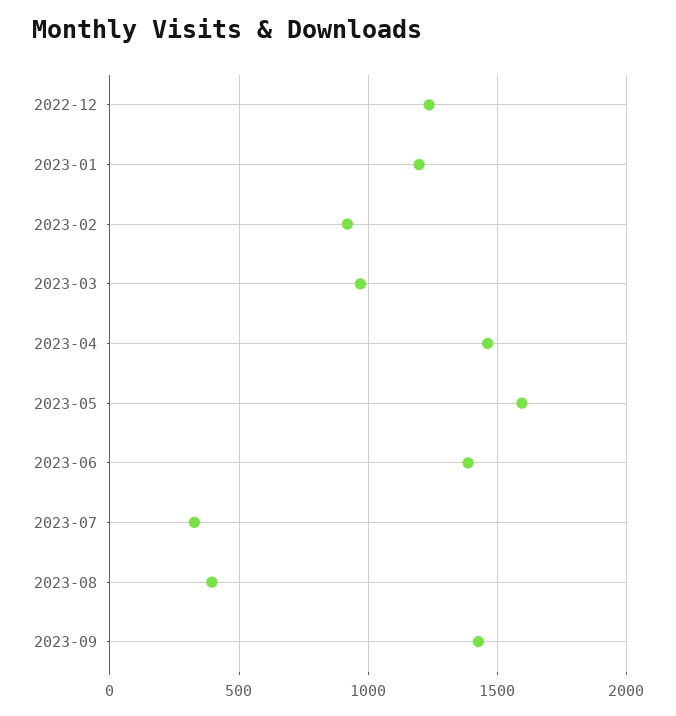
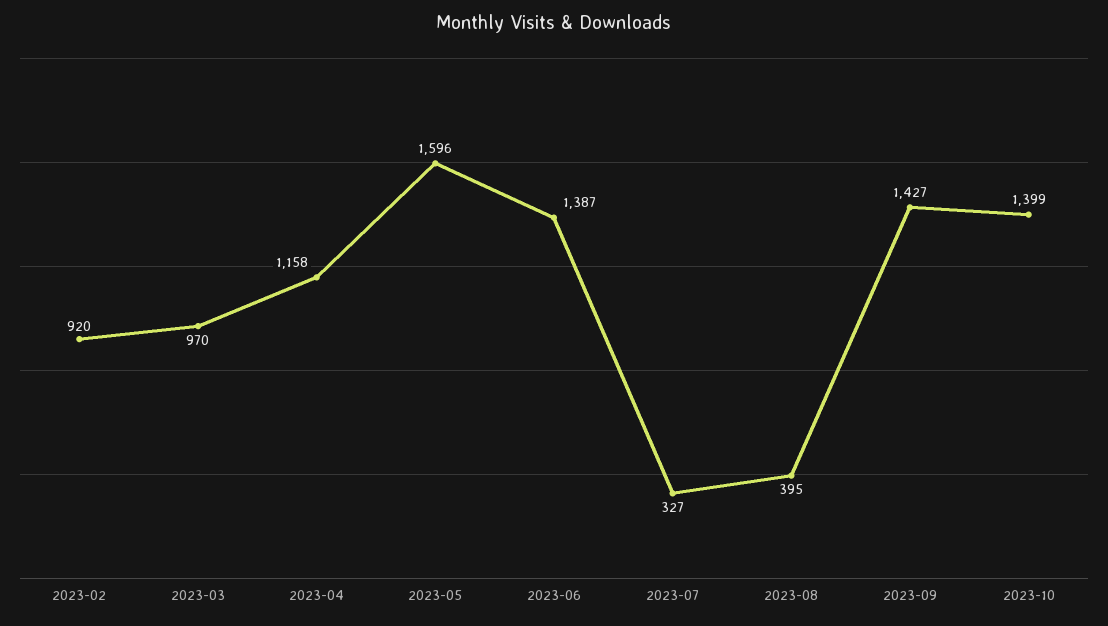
2022-12: 1250 -> none
2023-01: 1200 -> none
2023-04: 1450 -> 1158
2023-10: none -> 1399

